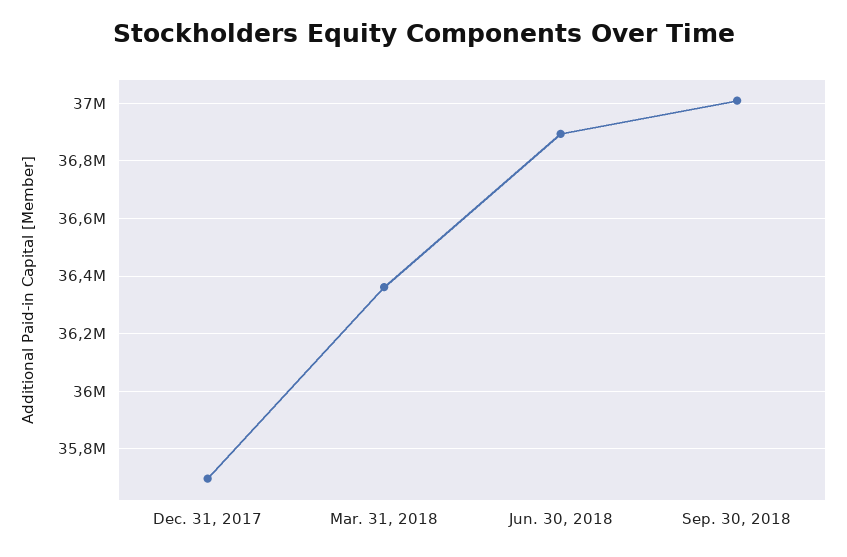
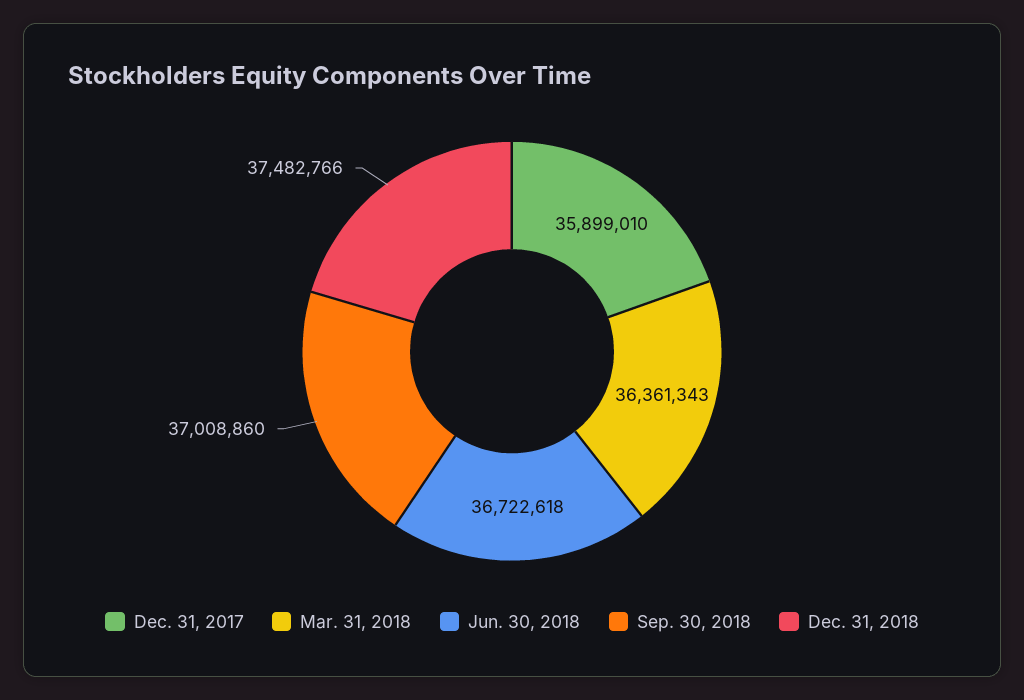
Dec. 31, 2017: 35700000 -> 35899010
Jun. 30, 2018: 36900000 -> 36722618
Dec. 31, 2018: none -> 37482766

